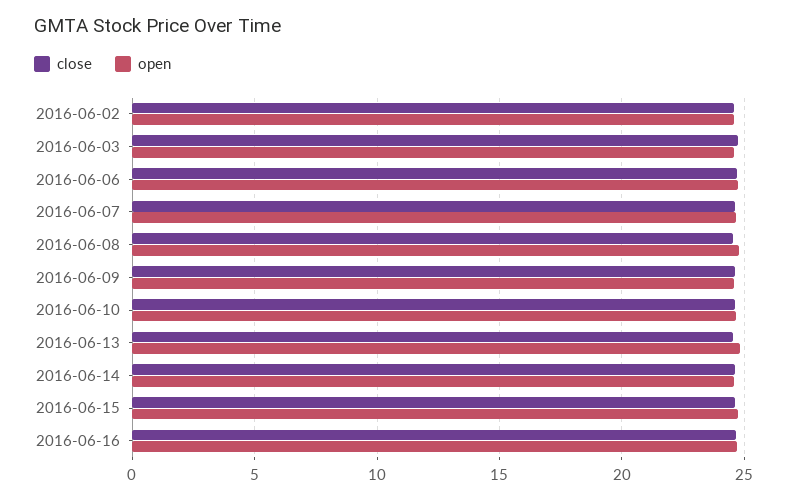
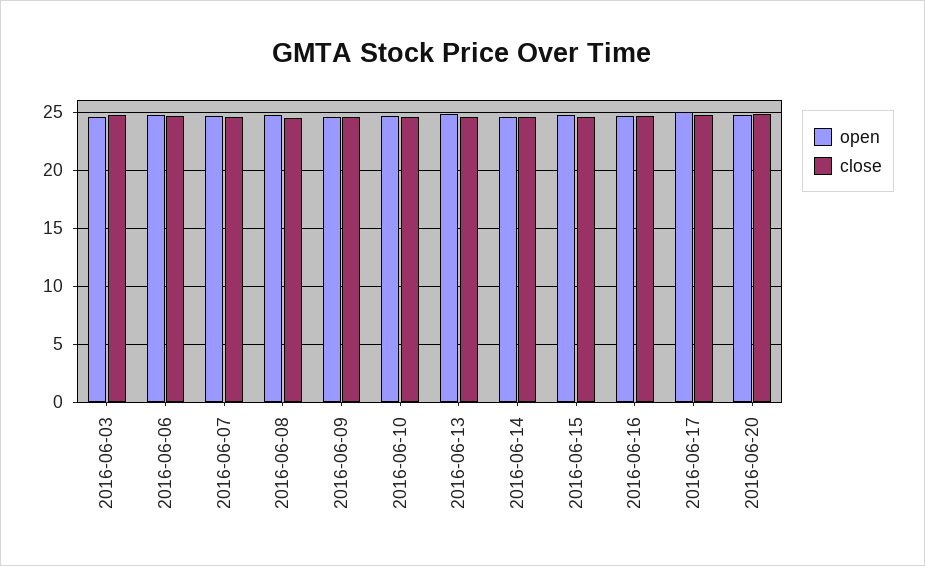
close, 2016-06-02: 24.5 -> none
open, 2016-06-02: 24.5 -> none
open, 2016-06-17: none -> 25
close, 2016-06-17: none -> 25
open, 2016-06-20: none -> 25
close, 2016-06-20: none -> 25

